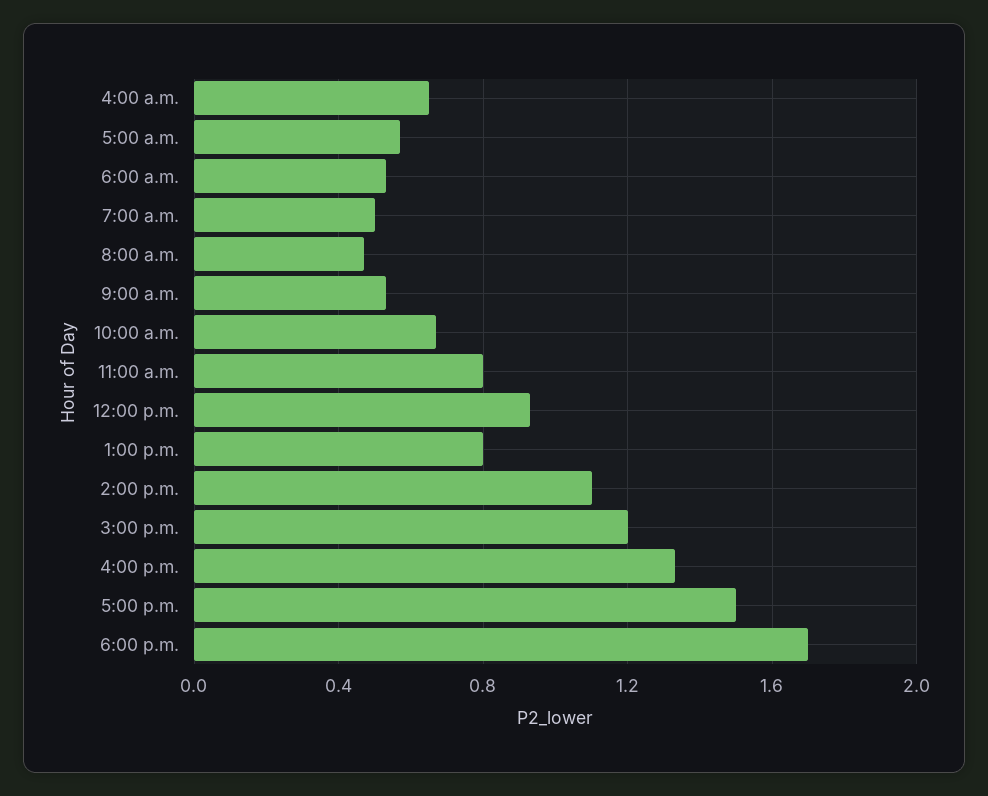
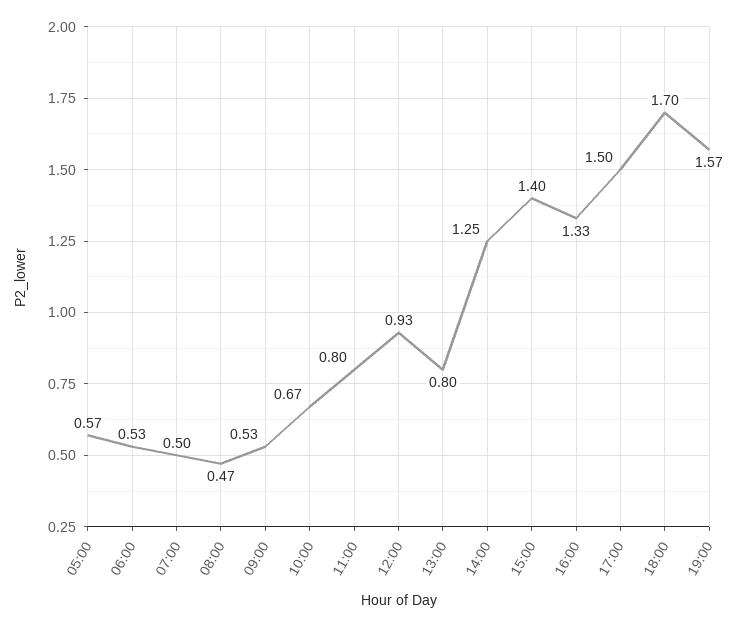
4:00 a.m.: 0.65 -> none
2:00 p.m.: 1.1 -> 1.25
3:00 p.m.: 1.2 -> 1.4
19:00: none -> 1.57

